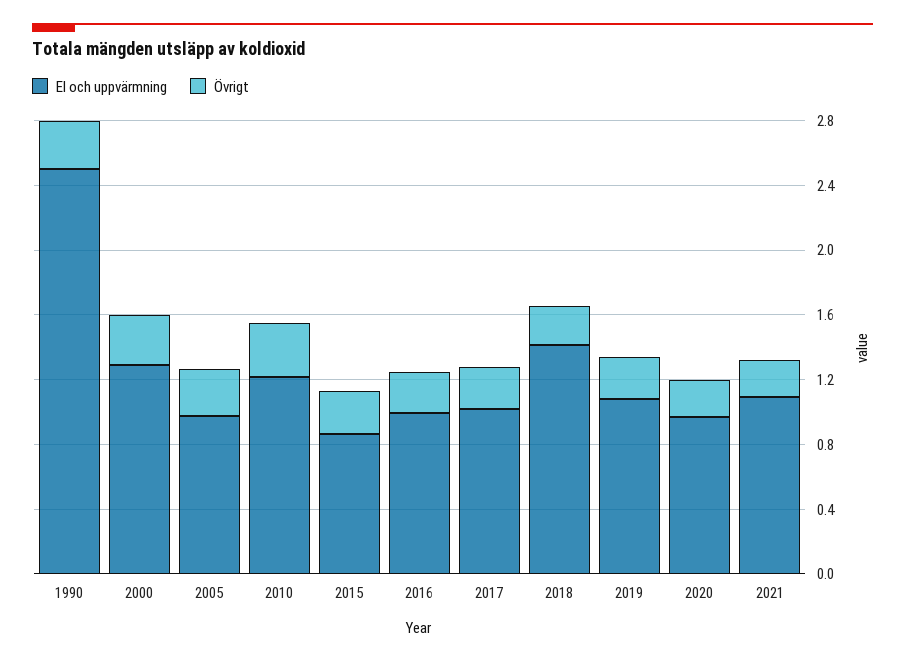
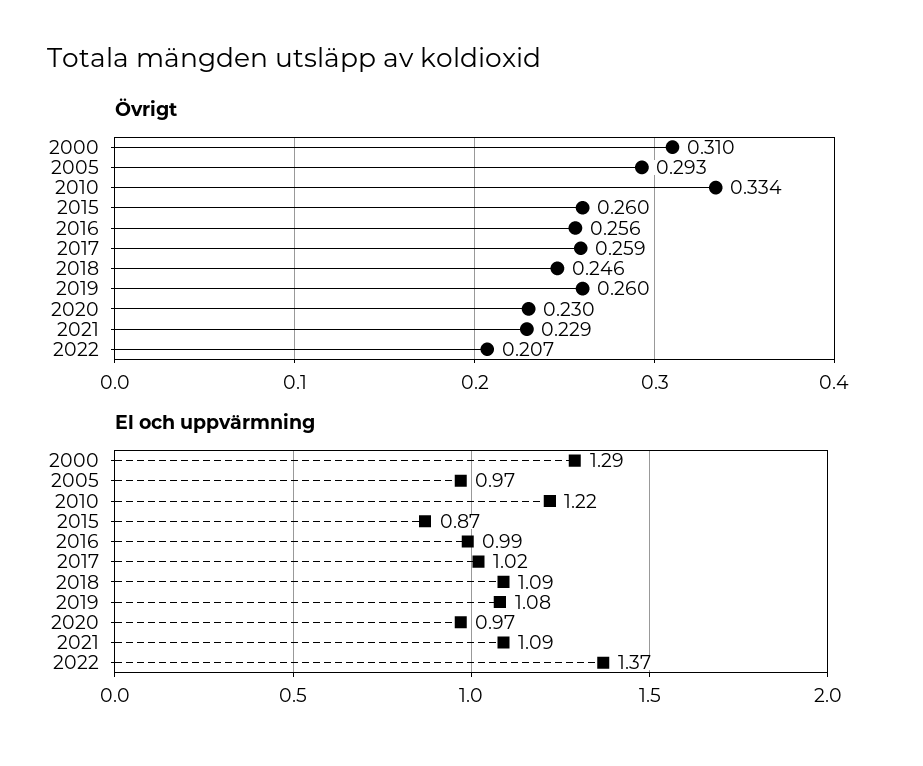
El och uppvärmning, 1990: 2.5 -> none
Övrigt, 1990: 0.3 -> none
El och uppvärmning, 2018: 1.4 -> 1.09
Övrigt, 2022: none -> 0.207
El och uppvärmning, 2022: none -> 1.37

